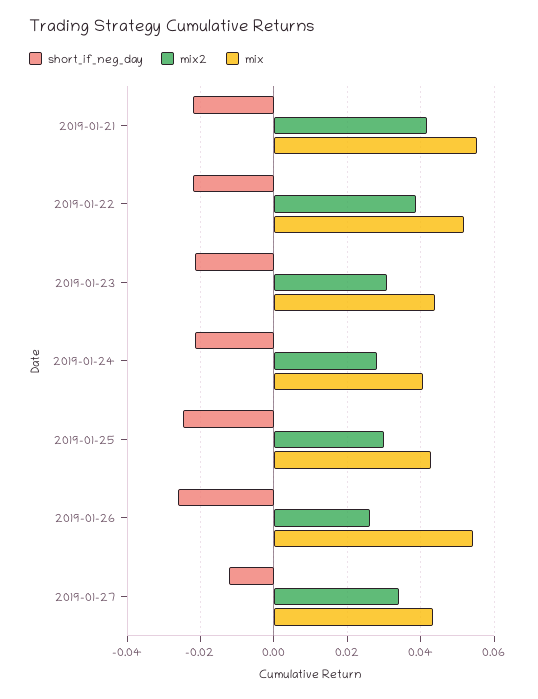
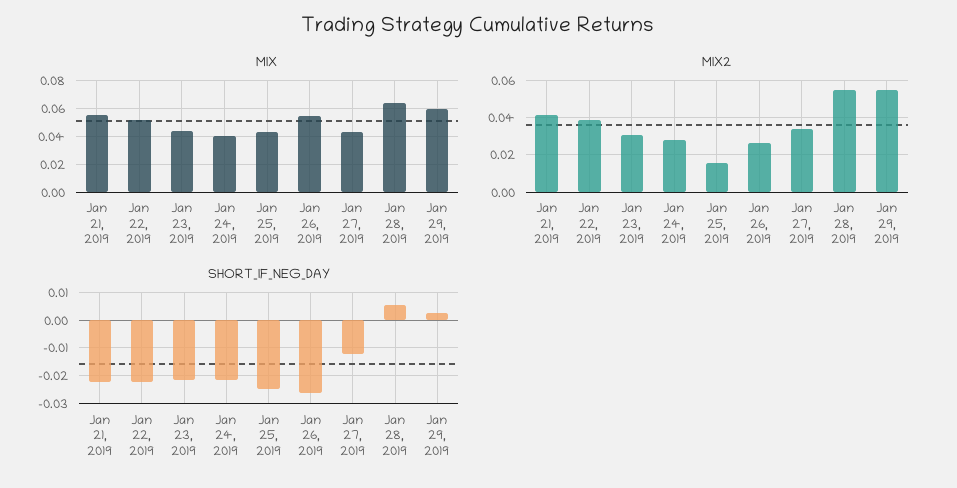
mix2, 2019-01-25: 0.03 -> 0.015
mix, Jan 28, 2019: none -> 0.065
mix, Jan 29, 2019: none -> 0.06
mix2, Jan 28, 2019: none -> 0.055
mix2, Jan 29, 2019: none -> 0.055
short_if_neg_day, Jan 28, 2019: none -> 0.005
short_if_neg_day, Jan 29, 2019: none -> 0.0025

